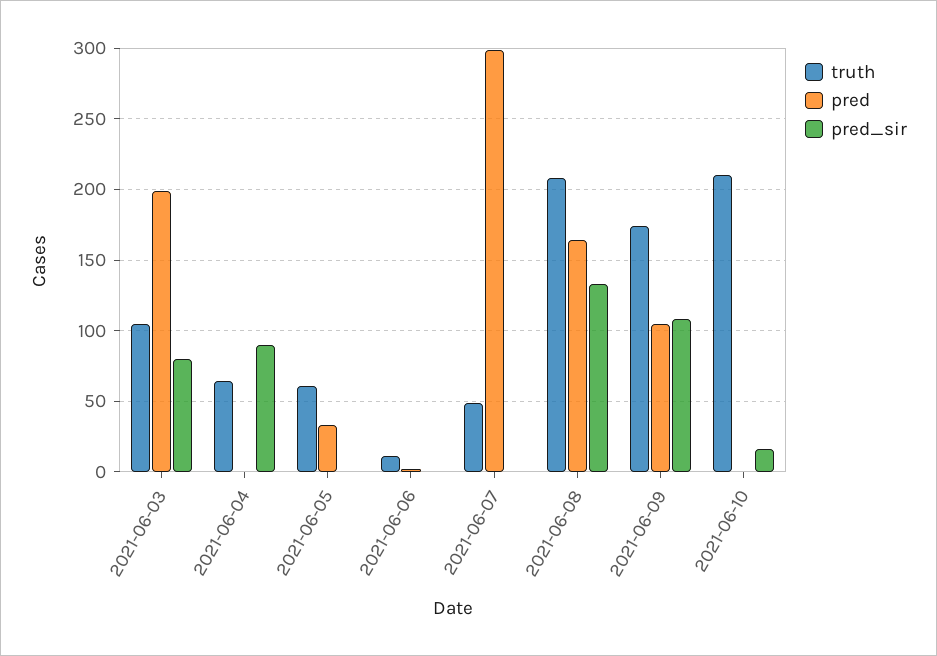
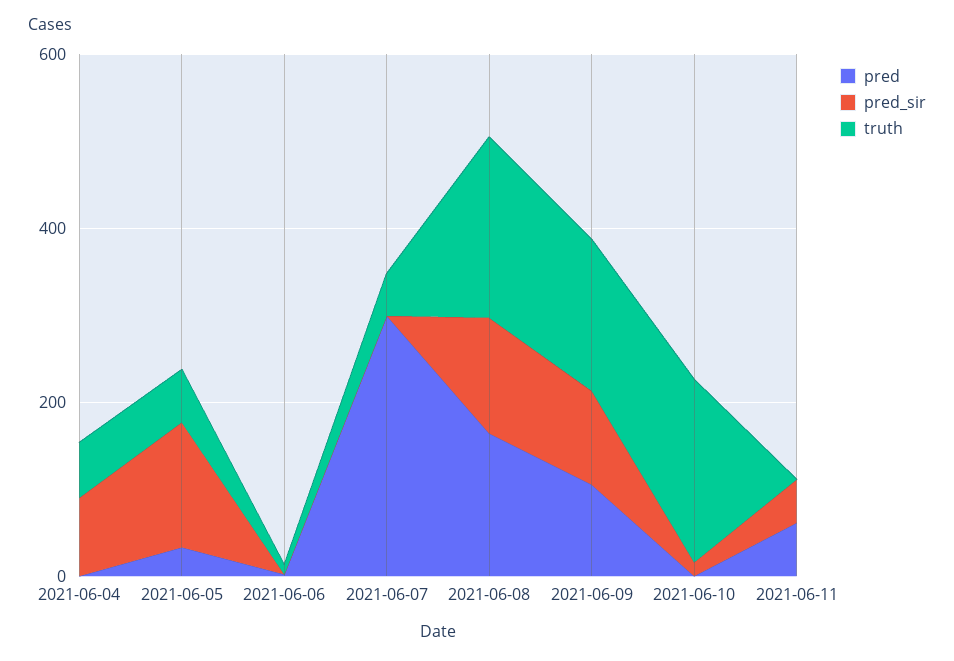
truth, 2021-06-03: 105 -> none
pred, 2021-06-03: 200 -> none
pred_sir, 2021-06-03: 80 -> none
pred_sir, 2021-06-05: 0 -> 150
pred, 2021-06-11: none -> 50
pred_sir, 2021-06-11: none -> 50
truth, 2021-06-11: none -> 0

